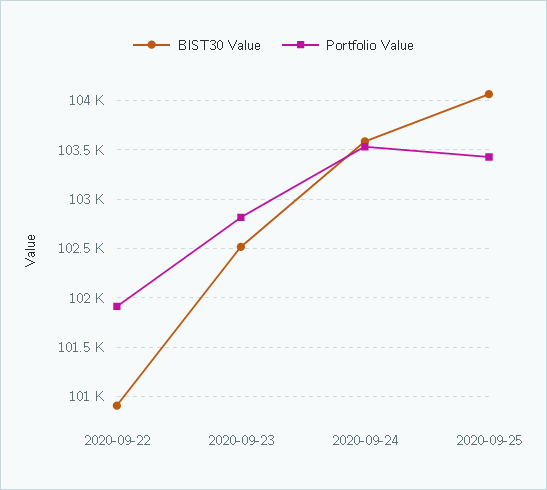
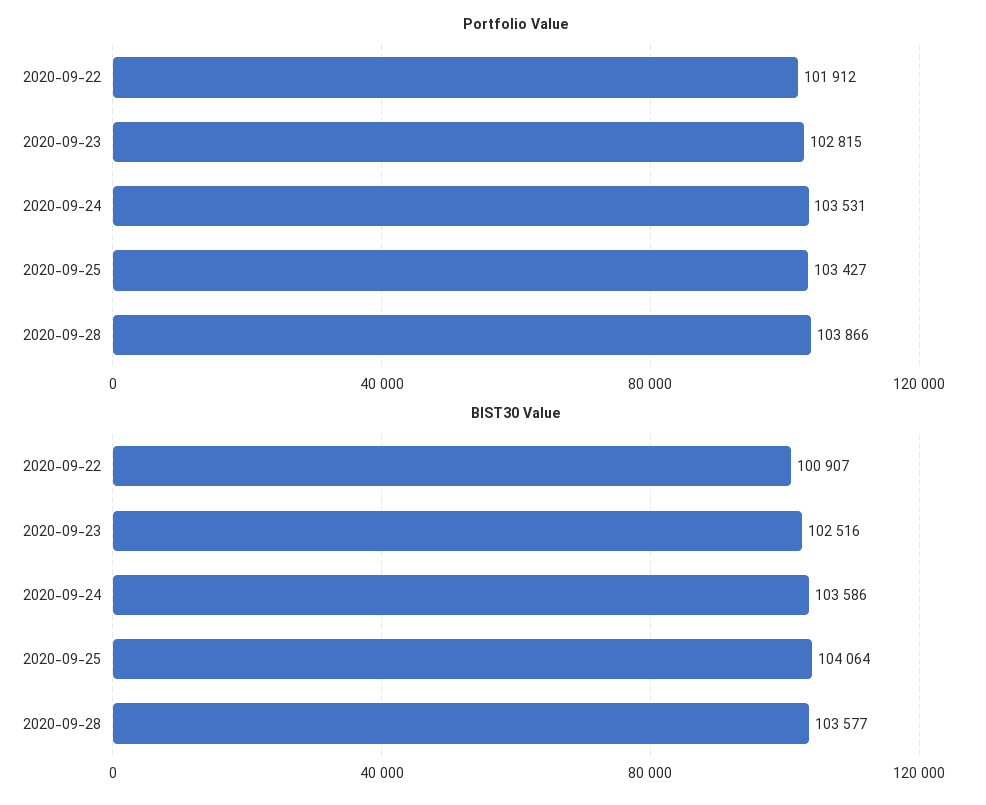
Portfolio Value, 2020-09-28: none -> 103866
BIST30 Value, 2020-09-28: none -> 103577

